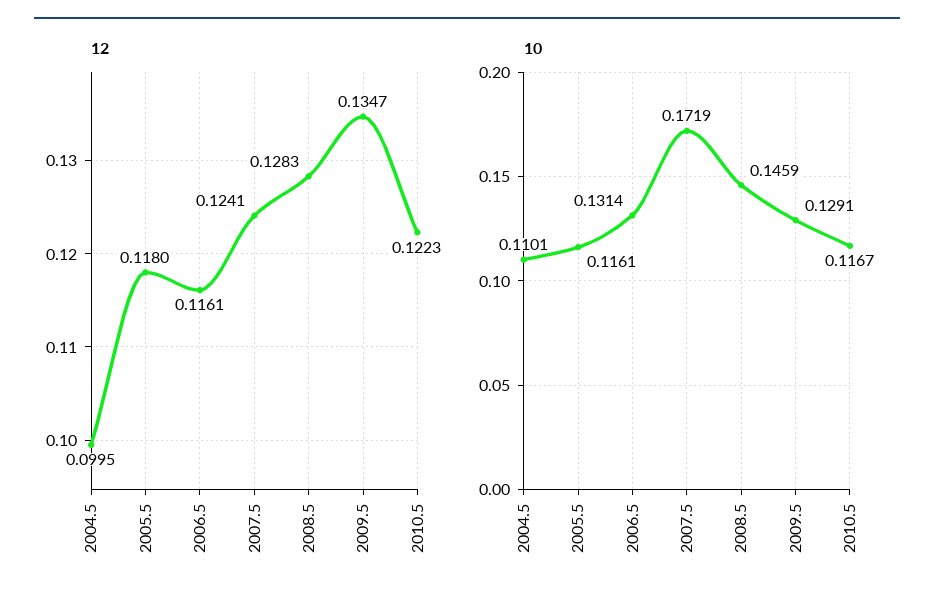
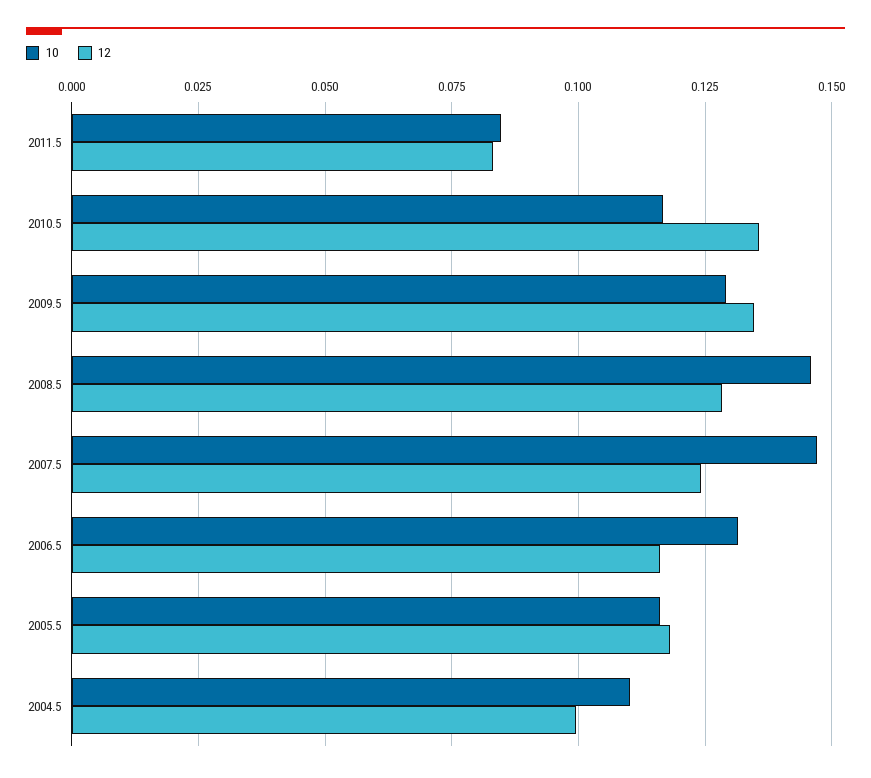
12, 2010.5: 0.1223 -> 0.135
10, 2007.5: 0.1719 -> 0.1475
10, 2011.5: none -> 0.085
12, 2011.5: none -> 0.0825

